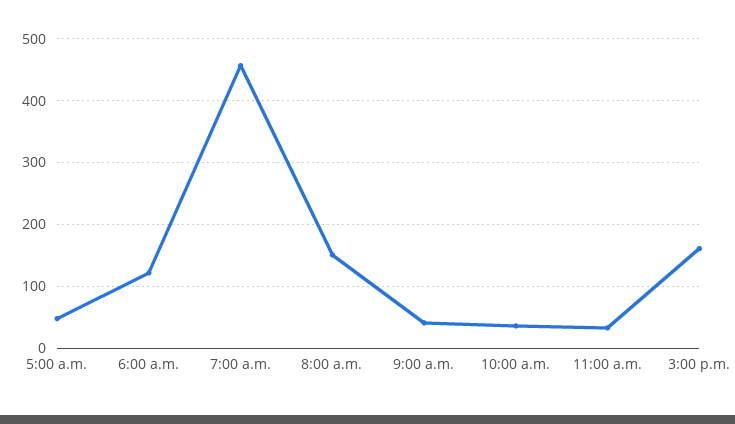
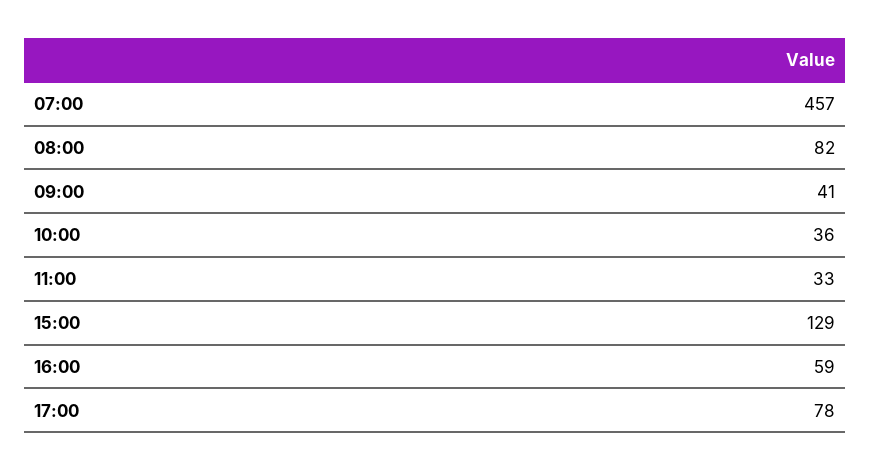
5:00 a.m.: 50 -> none
6:00 a.m.: 120 -> none
8:00 a.m.: 150 -> 82
3:00 p.m.: 160 -> 129
16:00: none -> 59
17:00: none -> 78

